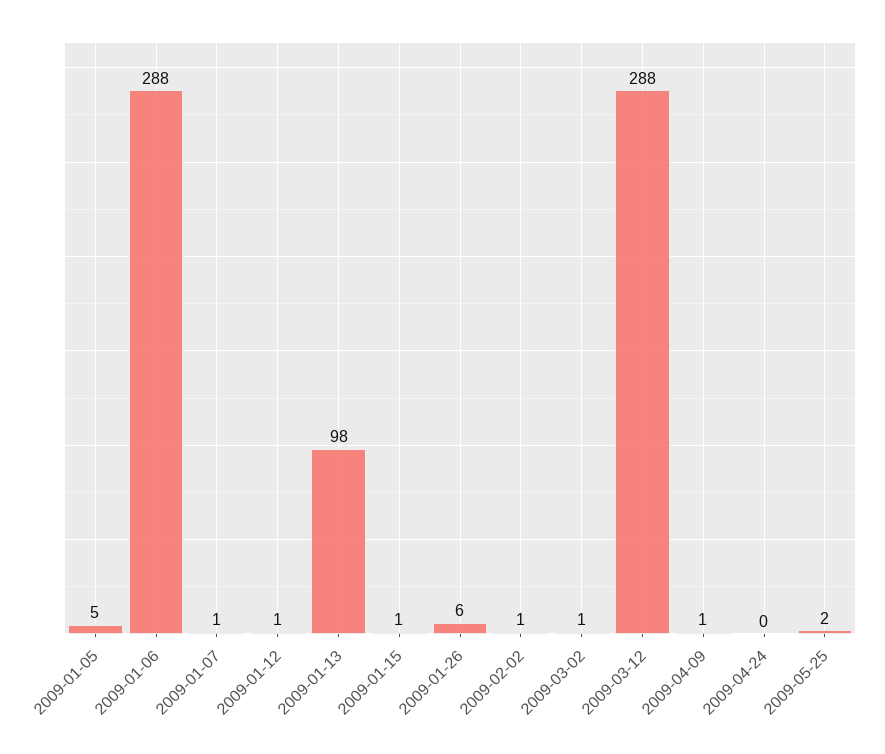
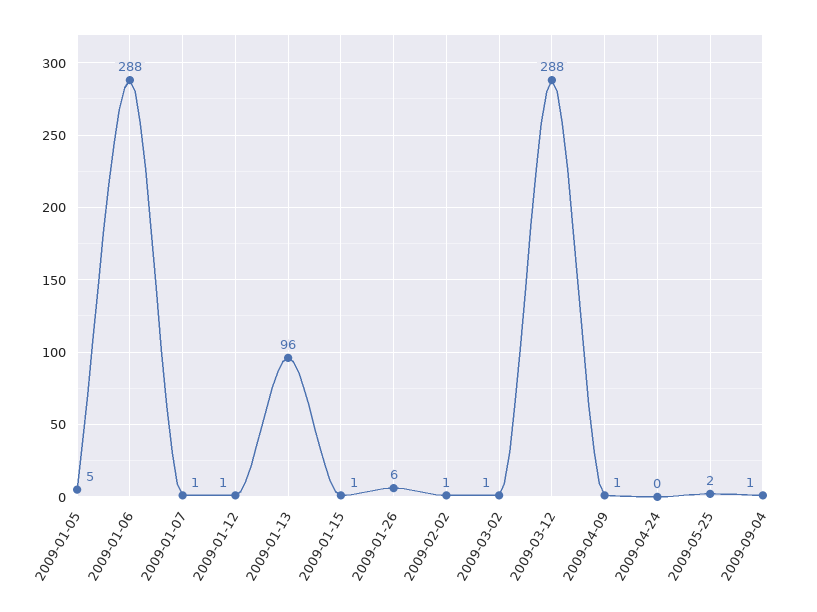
2009-01-13: 98 -> 96
2009-09-04: none -> 1

